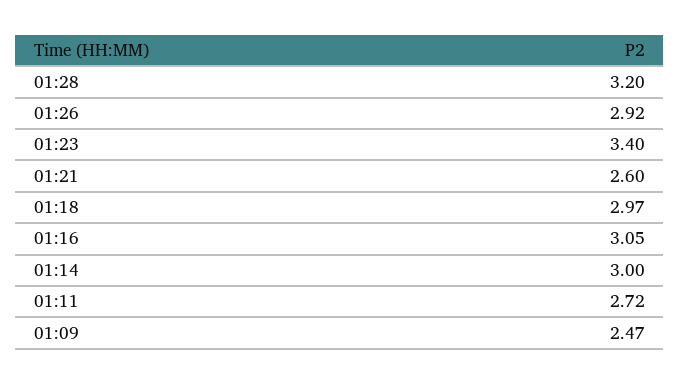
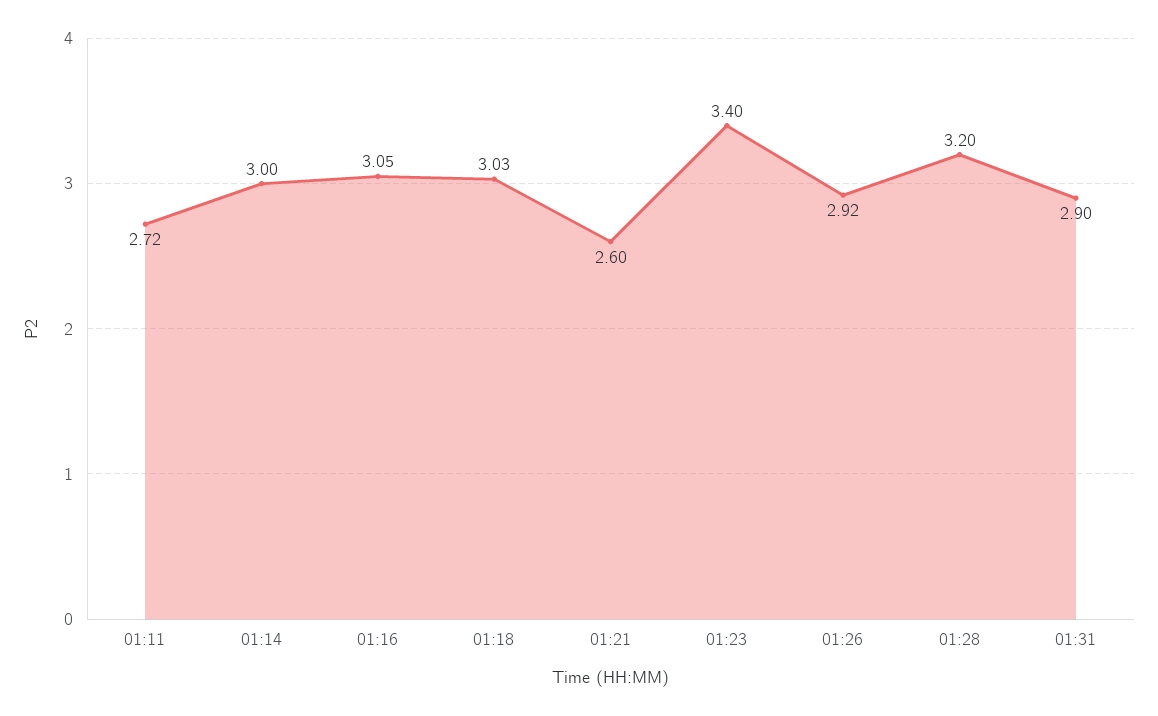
01:18: 2.97 -> 3.03
01:09: 2.47 -> none
01:31: none -> 2.9

